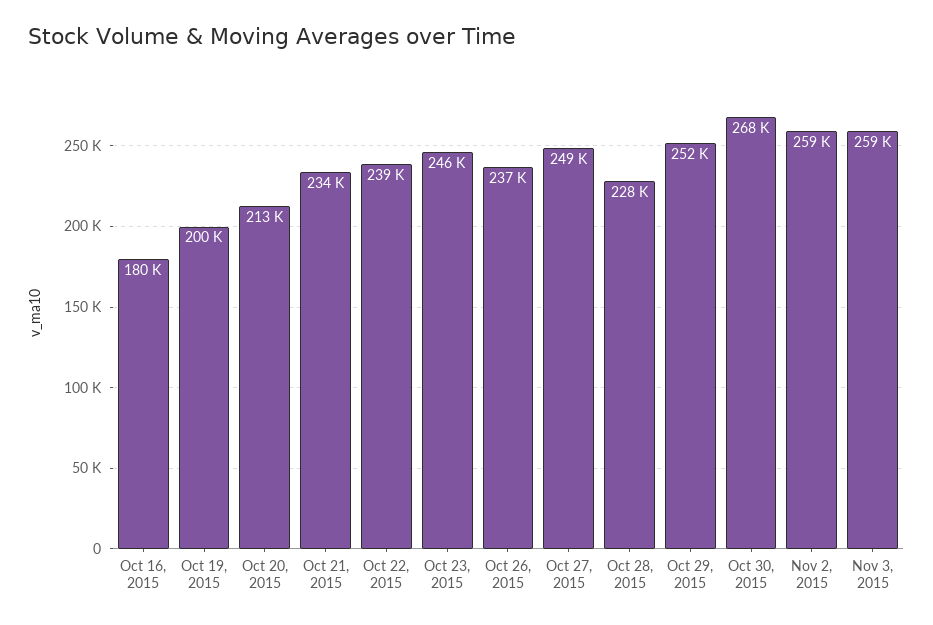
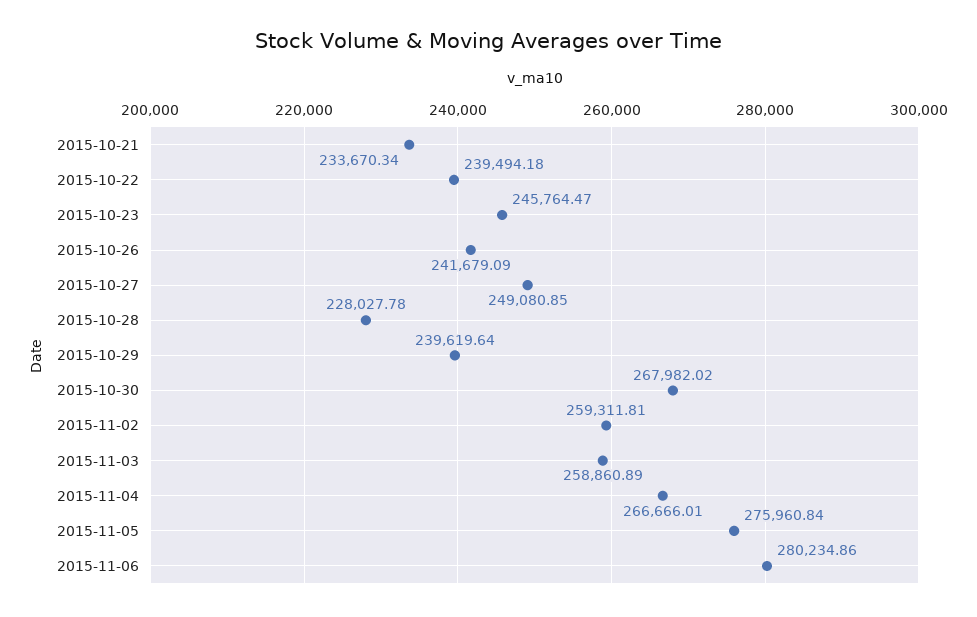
Oct 16, 2015: 180000 -> none
Oct 19, 2015: 200000 -> none
Oct 20, 2015: 213000 -> none
Oct 26, 2015: 237000 -> 241679.09
Oct 29, 2015: 252000 -> 239619.64
2015-11-04: none -> 266666.01
2015-11-05: none -> 275960.84
2015-11-06: none -> 280234.86

